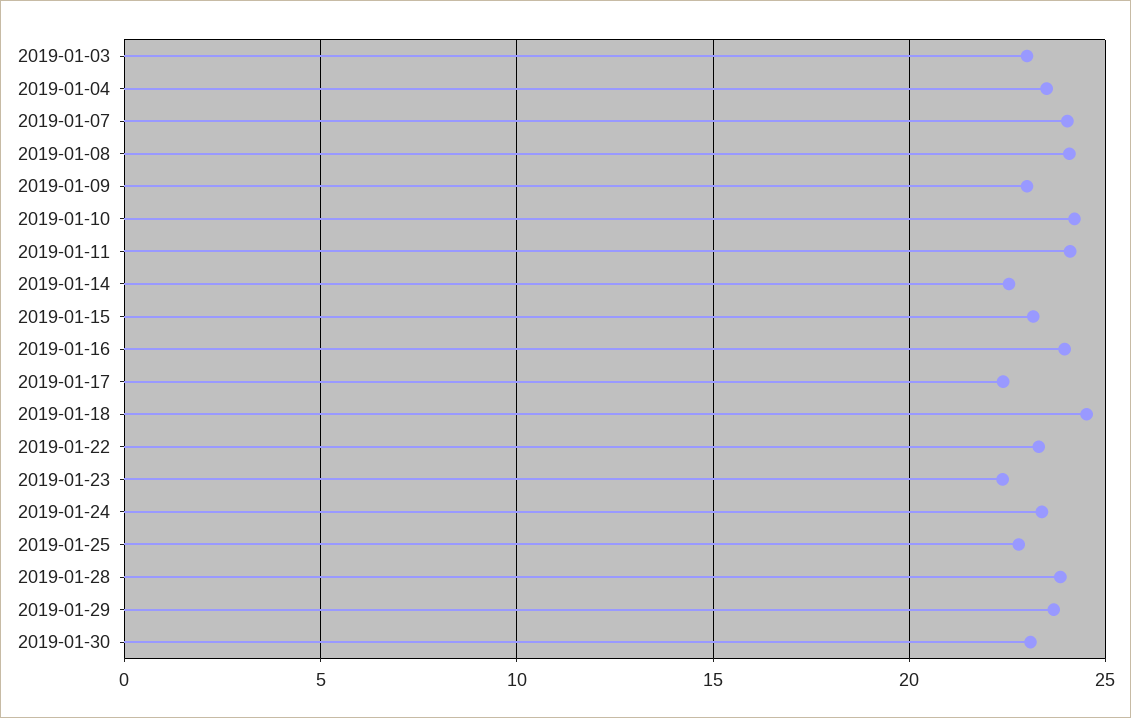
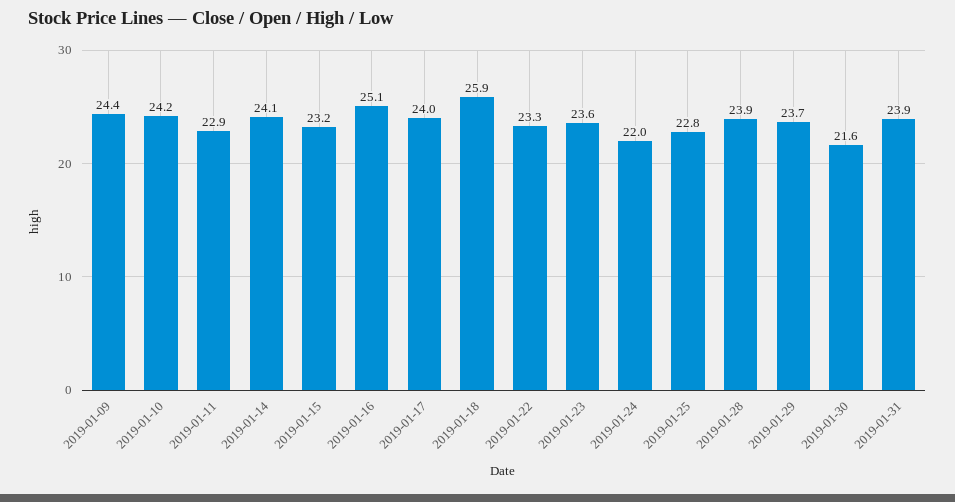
2019-01-03: 23 -> none
2019-01-04: 23.5 -> none
2019-01-07: 24 -> none
2019-01-08: 24 -> none
2019-01-09: 23 -> 24.4
2019-01-11: 24 -> 22.9
2019-01-14: 22.5 -> 24.1
2019-01-16: 24 -> 25.1
2019-01-17: 22.5 -> 24
2019-01-18: 24.5 -> 25.9
2019-01-23: 22.5 -> 23.6
2019-01-24: 23.5 -> 22
2019-01-30: 23 -> 21.6
2019-01-31: none -> 23.9

